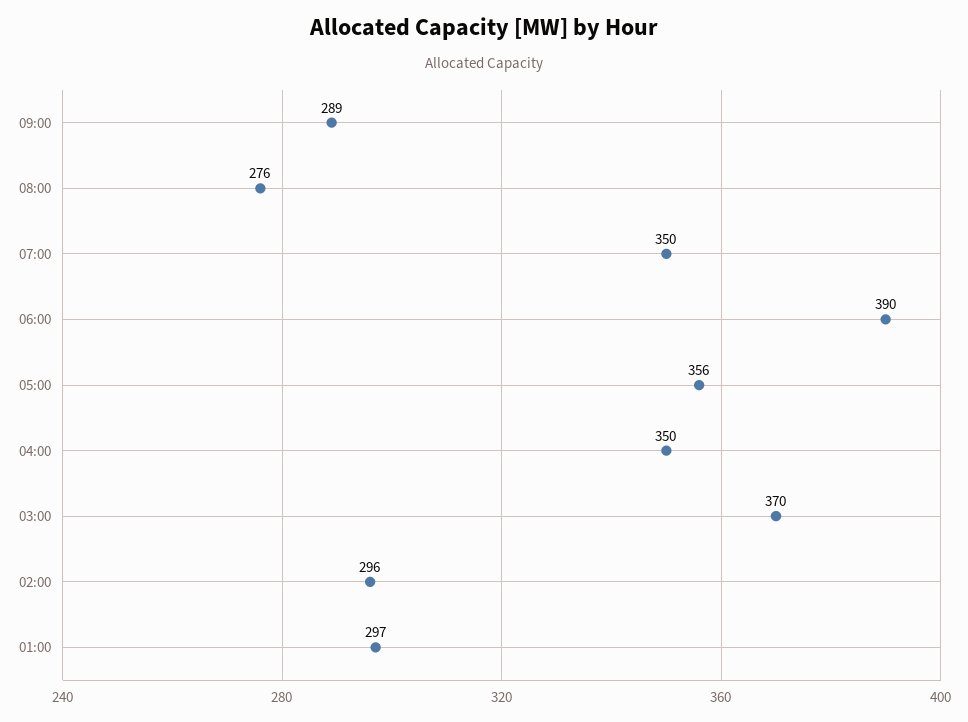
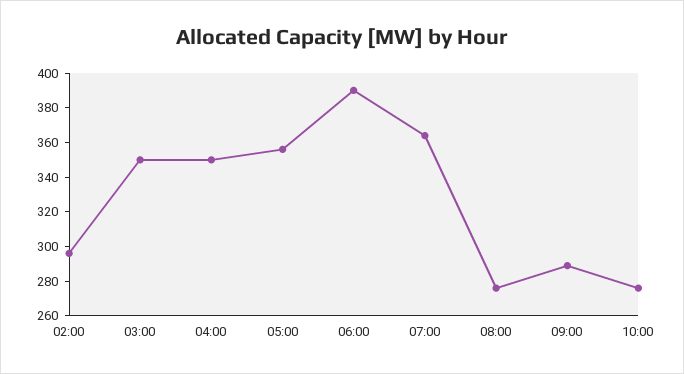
07:00: 350 -> 365
03:00: 370 -> 350
01:00: 297 -> none
10:00: none -> 275

